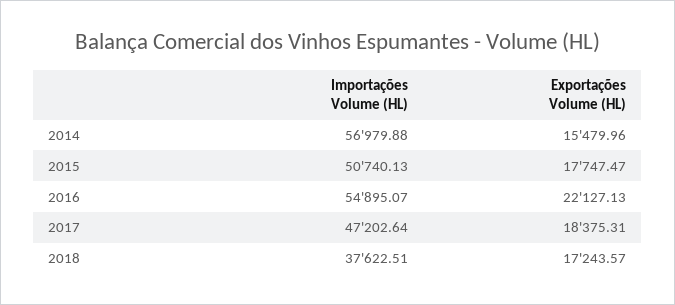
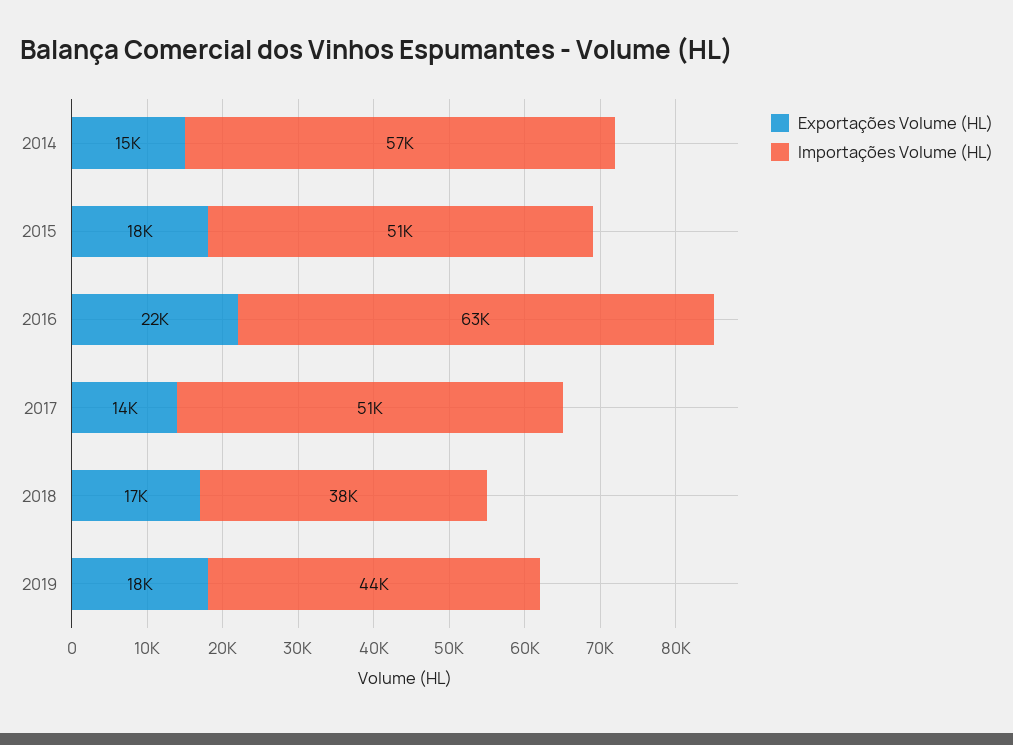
Importações Volume (HL), 2016: 54895.07 -> 63000
Importações Volume (HL), 2017: 47202.64 -> 51000
Exportações Volume (HL), 2017: 18375.31 -> 14000
Exportações Volume (HL), 2019: none -> 18000
Importações Volume (HL), 2019: none -> 44000

